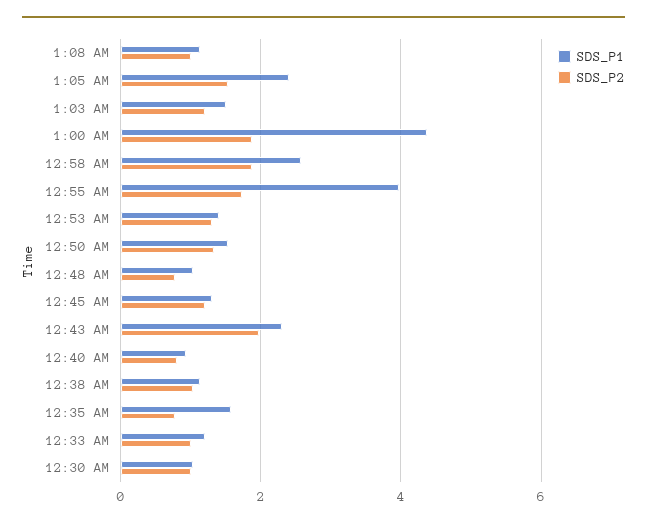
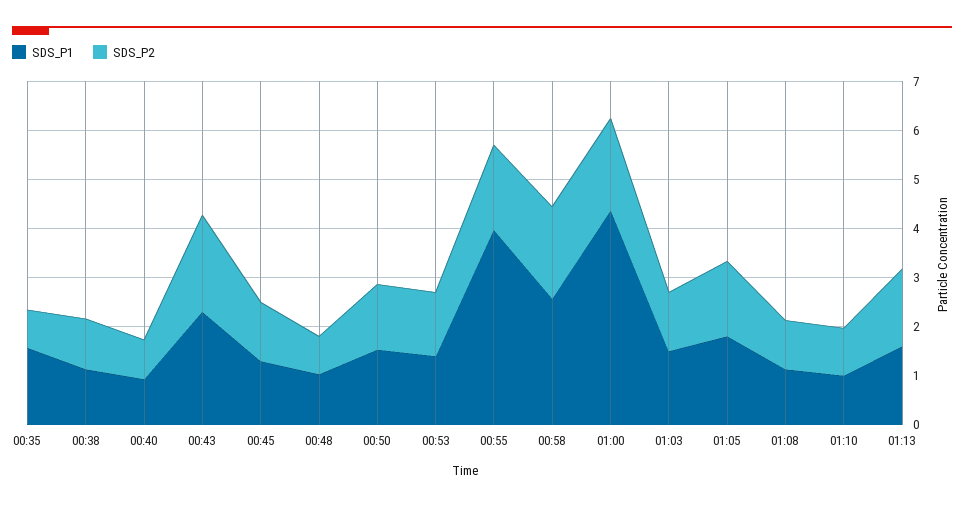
SDS_P1, 1:05 AM: 2.4 -> 1.8
SDS_P1, 12:33 AM: 1.2 -> none
SDS_P2, 12:33 AM: 1 -> none
SDS_P1, 12:30 AM: 1 -> none
SDS_P2, 12:30 AM: 1 -> none
SDS_P1, 01:10: none -> 1
SDS_P2, 01:10: none -> 1
SDS_P1, 01:13: none -> 1.6
SDS_P2, 01:13: none -> 1.6

